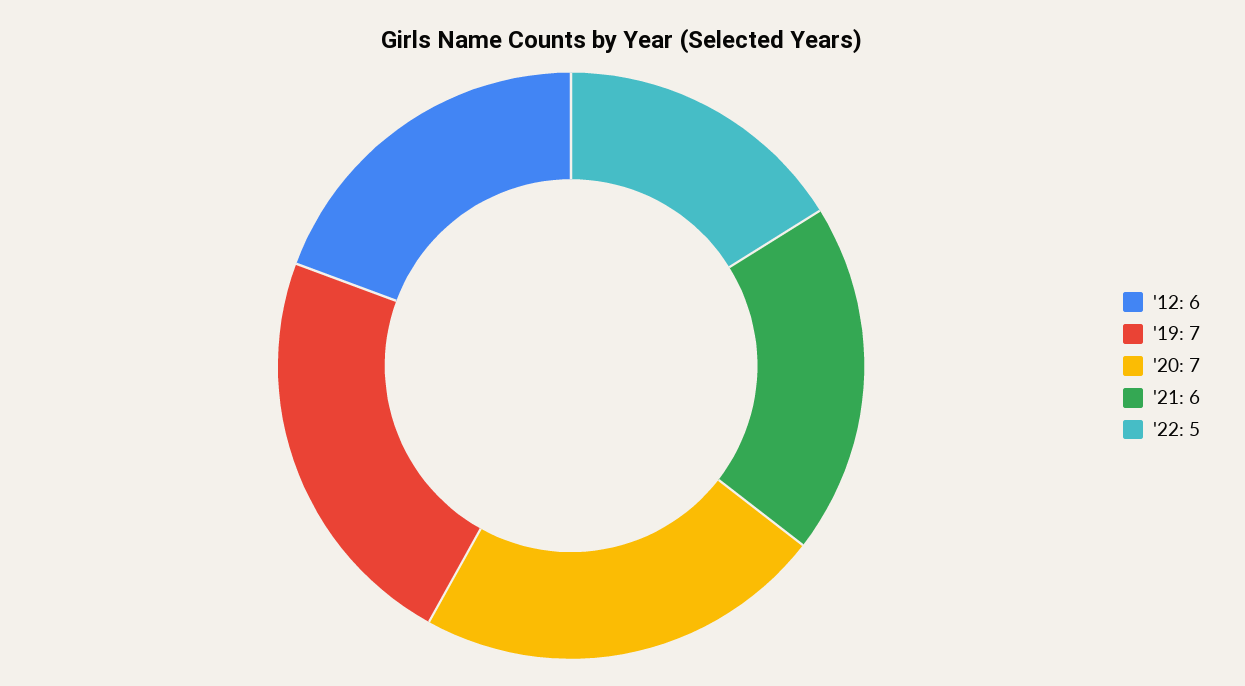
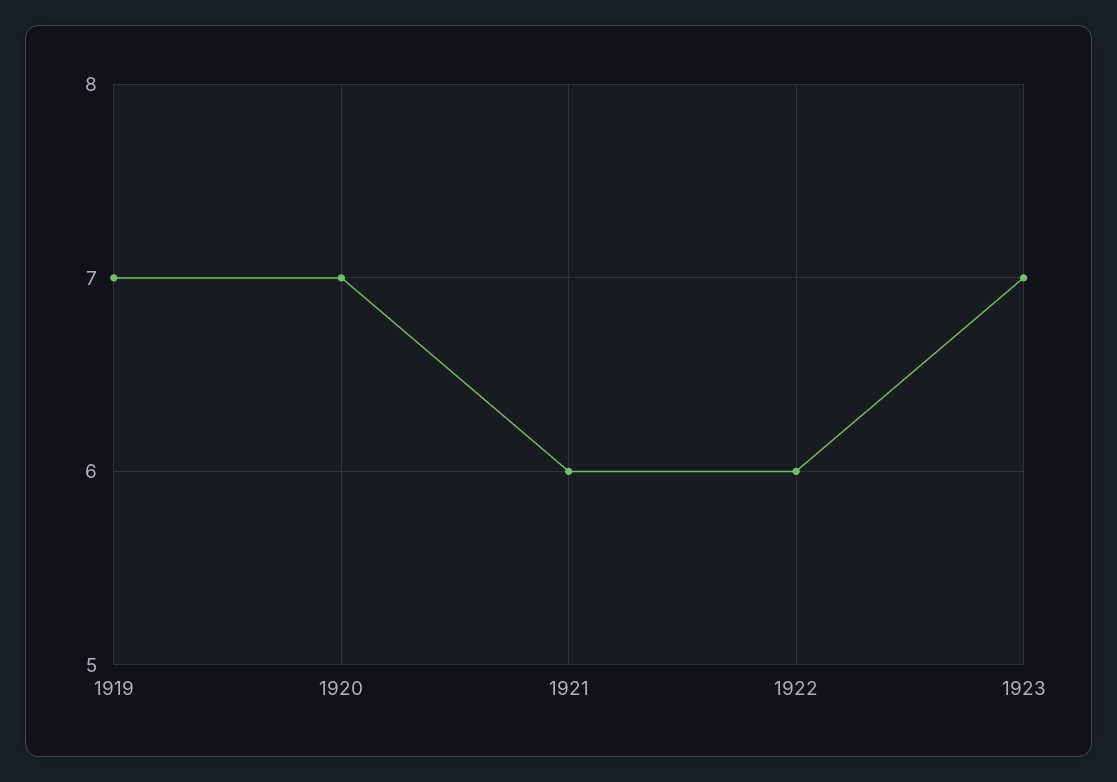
'12: 6 -> none
'22: 5 -> 6
1923: none -> 7

